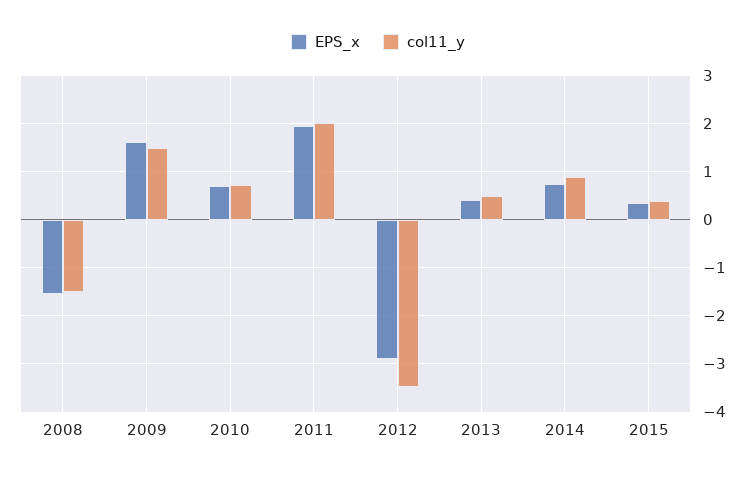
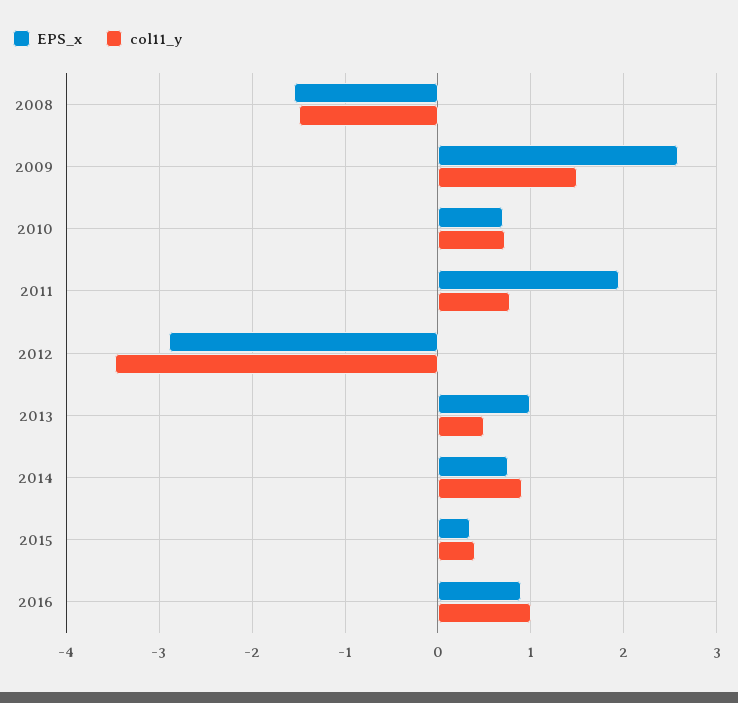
EPS_x, 2009: 1.6 -> 2.6
col11_y, 2011: 2 -> 0.8
EPS_x, 2013: 0.4 -> 1
EPS_x, 2016: none -> 0.9
col11_y, 2016: none -> 1

